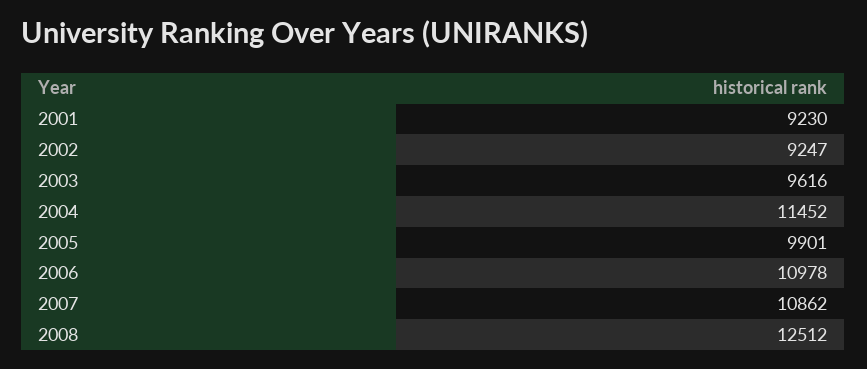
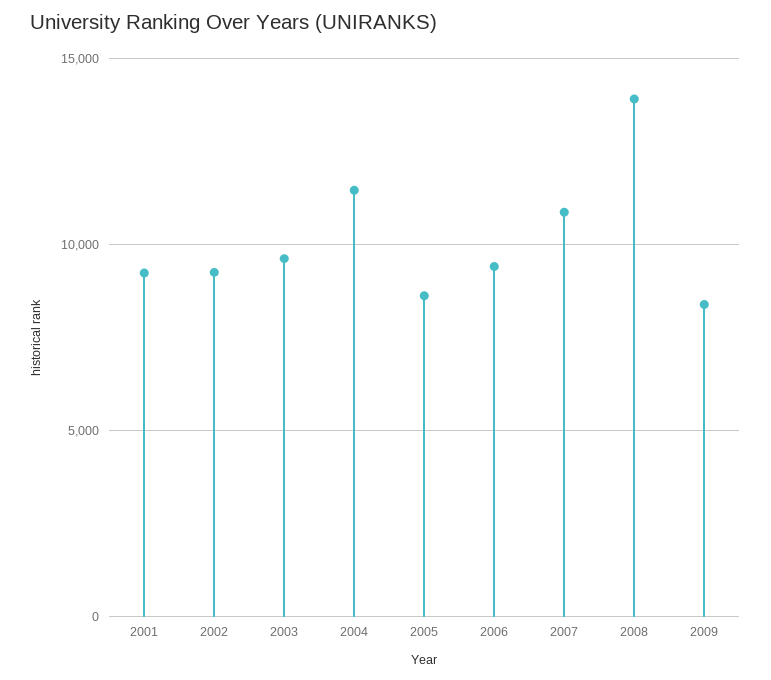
2005: 9901 -> 8500
2006: 10978 -> 9500
2008: 12512 -> 14000
2009: none -> 8500

